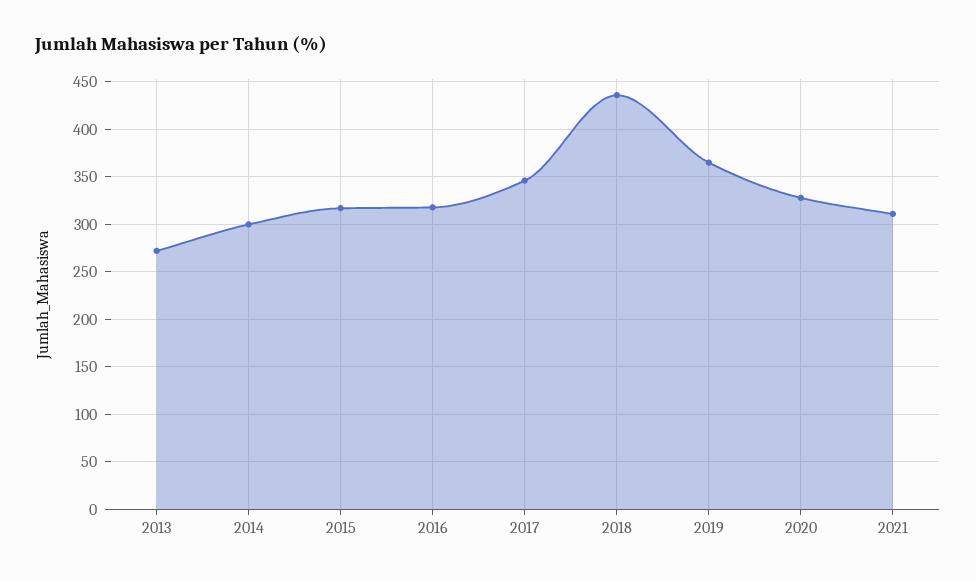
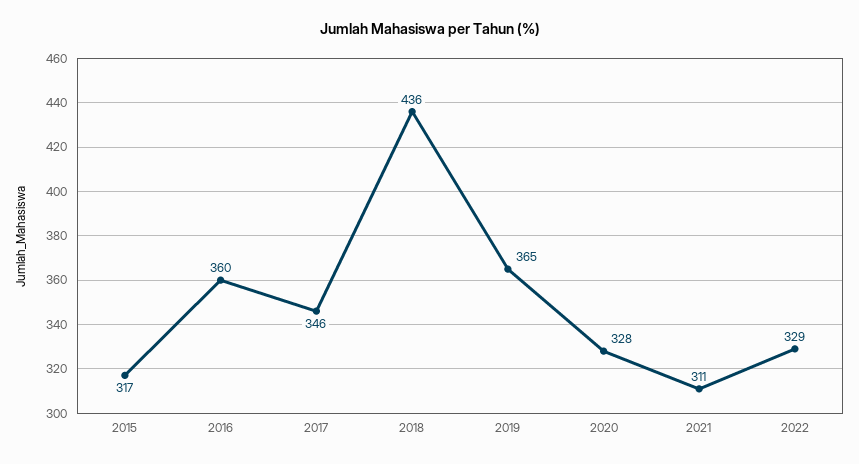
2013: 270 -> none
2014: 300 -> none
2016: 320 -> 360
2022: none -> 329

